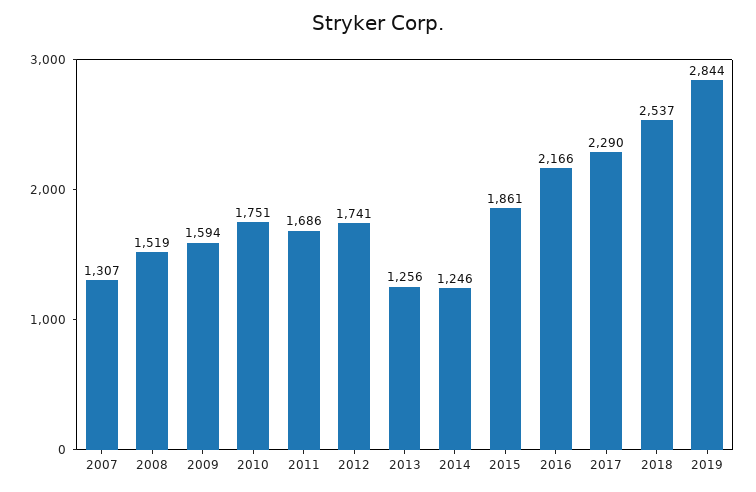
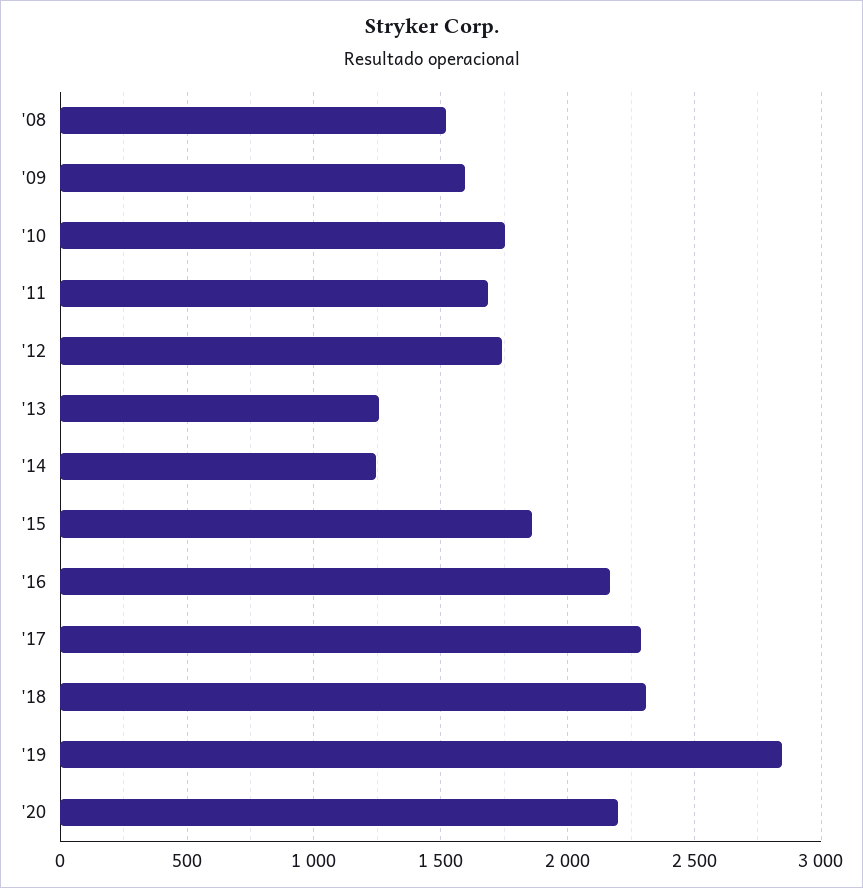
2007: 1307 -> none
2018: 2537 -> 2300
'20: none -> 2200

